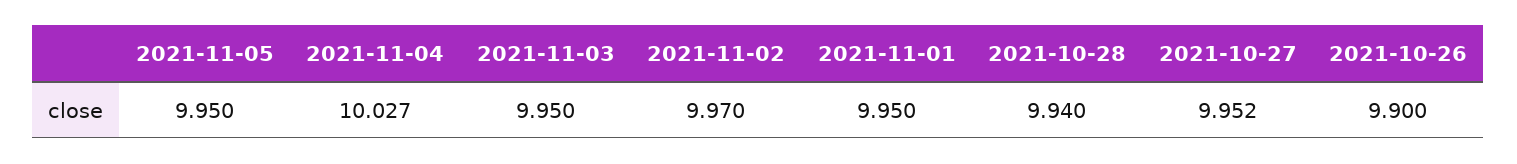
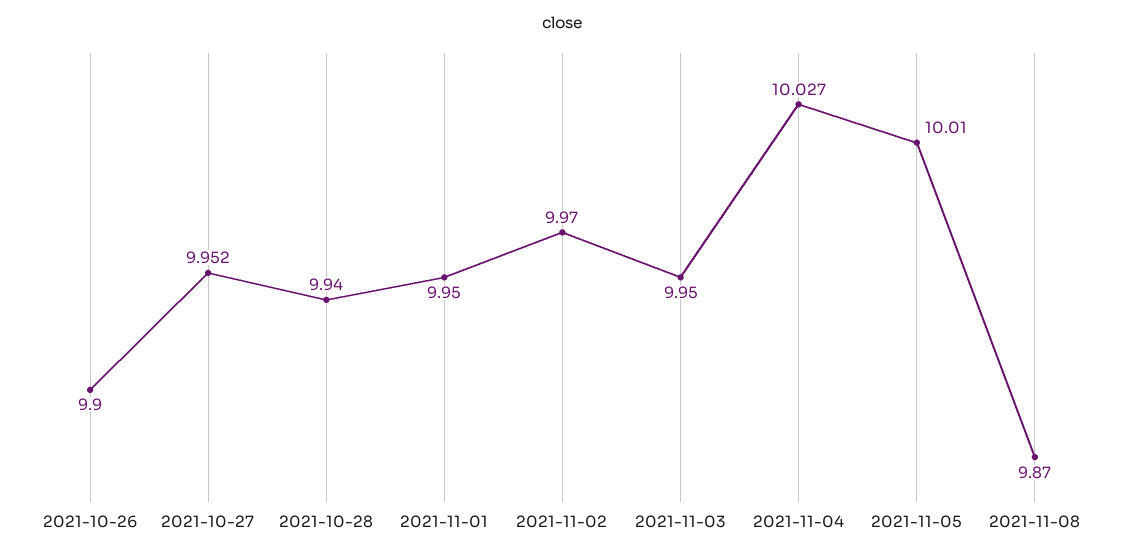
2021-11-05: 9.95 -> 10.01
2021-11-08: none -> 9.87

